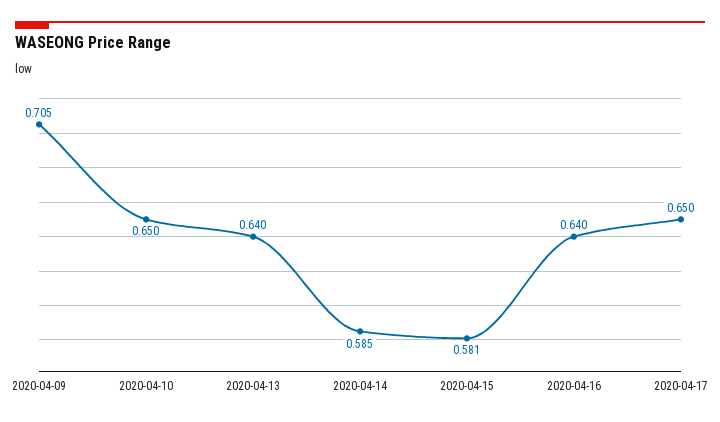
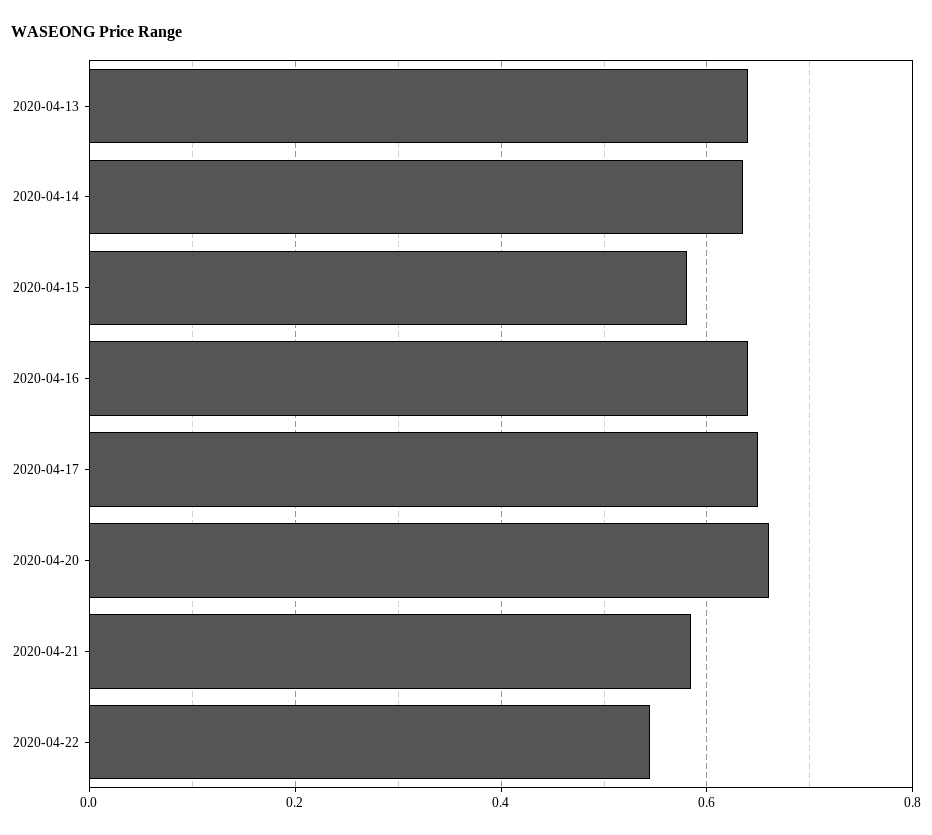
2020-04-09: 0.705 -> none
2020-04-10: 0.65 -> none
2020-04-14: 0.585 -> 0.64
2020-04-20: none -> 0.66
2020-04-21: none -> 0.58
2020-04-22: none -> 0.54

